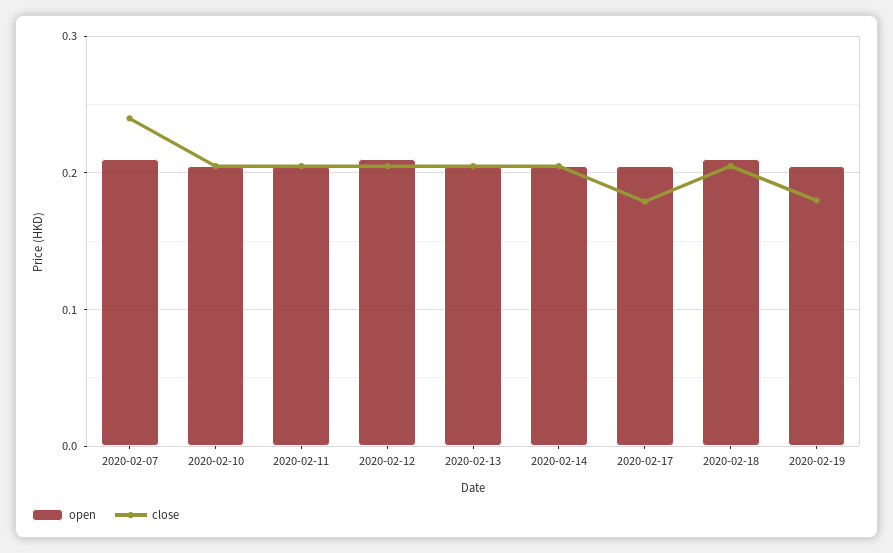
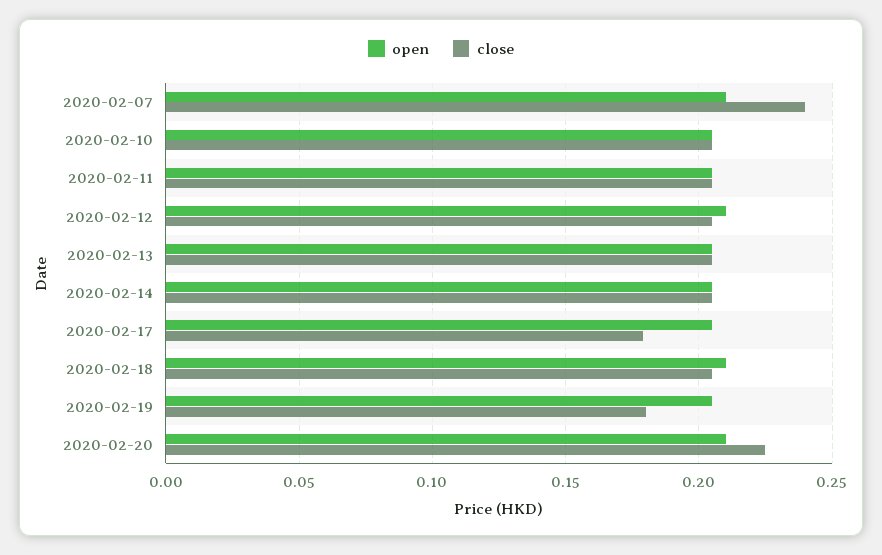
open, 2020-02-20: none -> 0.21
close, 2020-02-20: none -> 0.225

